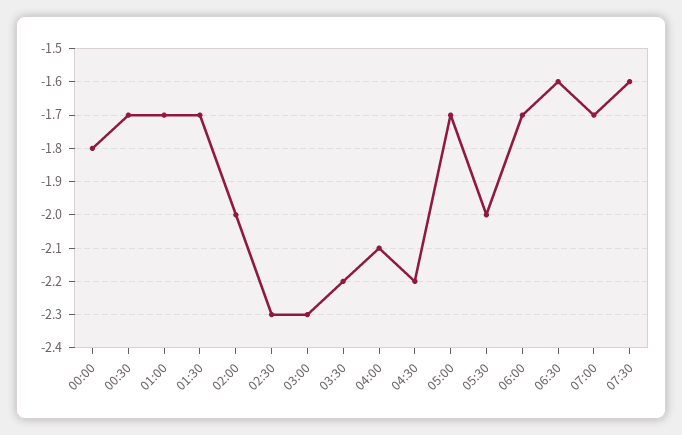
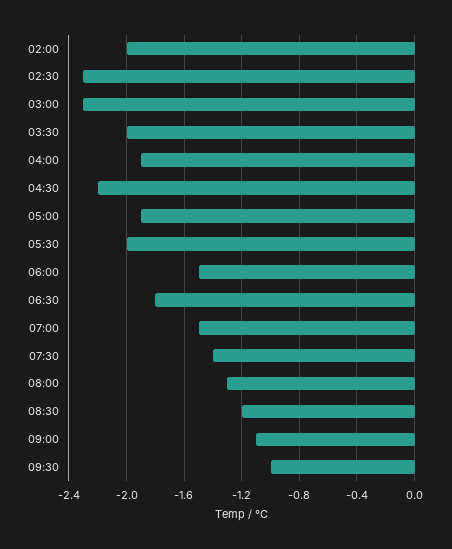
00:00: -1.8 -> none
00:30: -1.7 -> none
01:00: -1.7 -> none
01:30: -1.7 -> none
03:30: -2.2 -> -2
04:00: -2.1 -> -1.9
05:00: -1.7 -> -1.9
06:00: -1.7 -> -1.5
06:30: -1.6 -> -1.8
07:00: -1.7 -> -1.5
07:30: -1.6 -> -1.4
08:00: none -> -1.3
08:30: none -> -1.2
09:00: none -> -1.1
09:30: none -> -1

